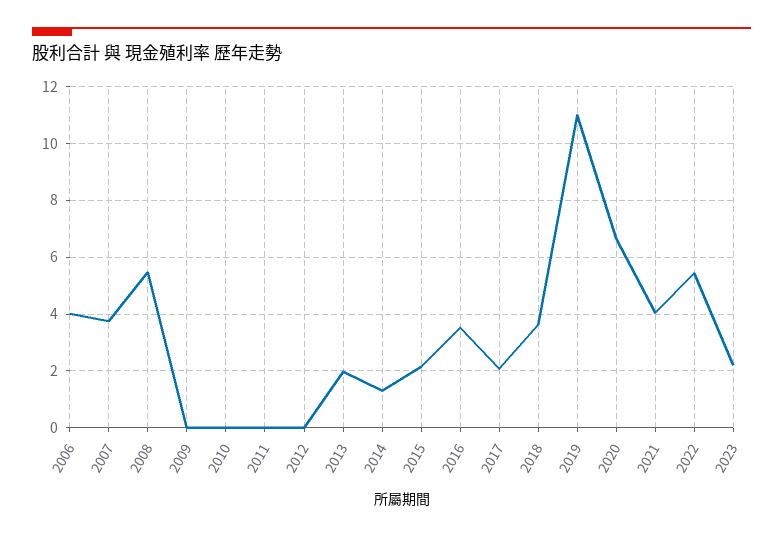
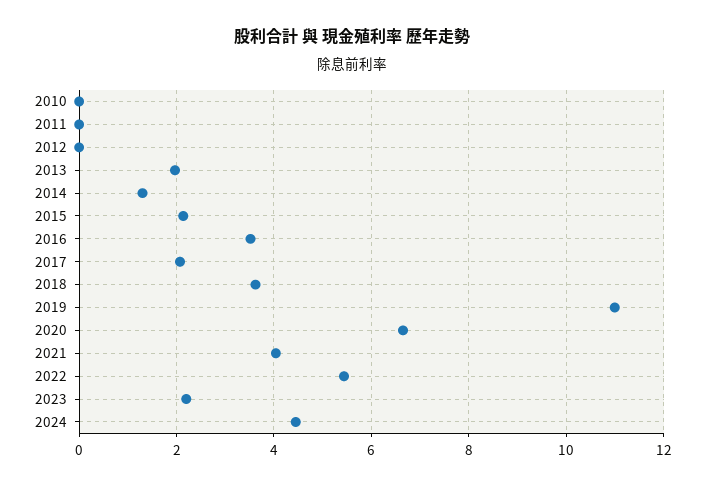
2006: 4 -> none
2007: 3.75 -> none
2008: 5.5 -> none
2009: 0 -> none
2024: none -> 4.4

